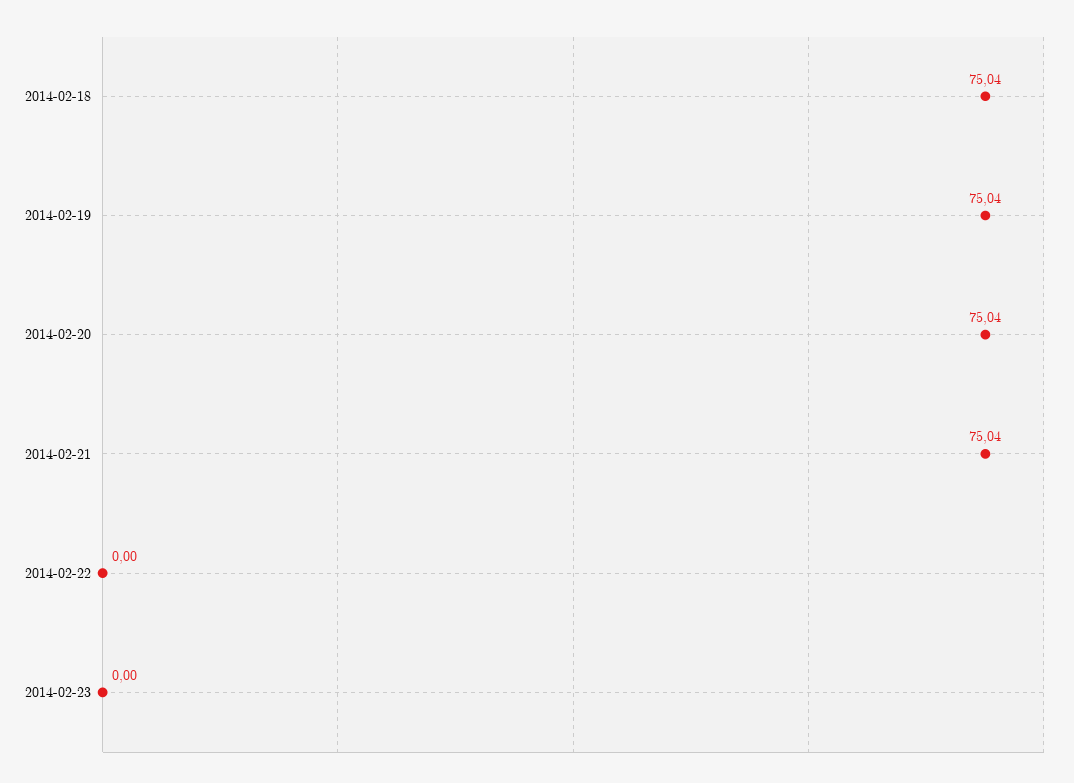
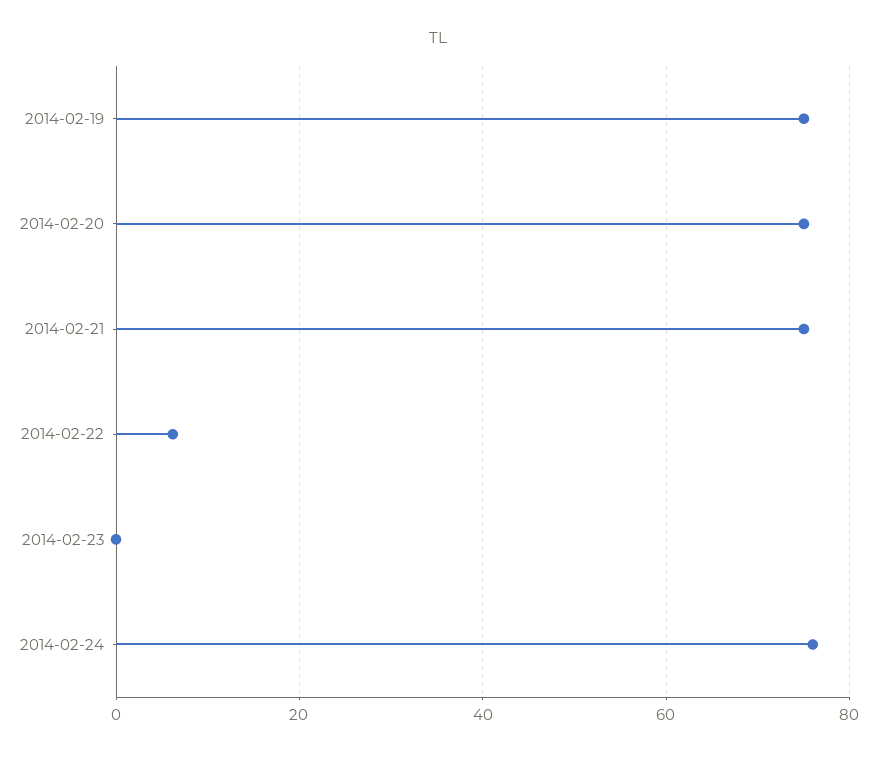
2014-02-18: 75.04 -> none
2014-02-22: 0 -> 6
2014-02-24: none -> 76

